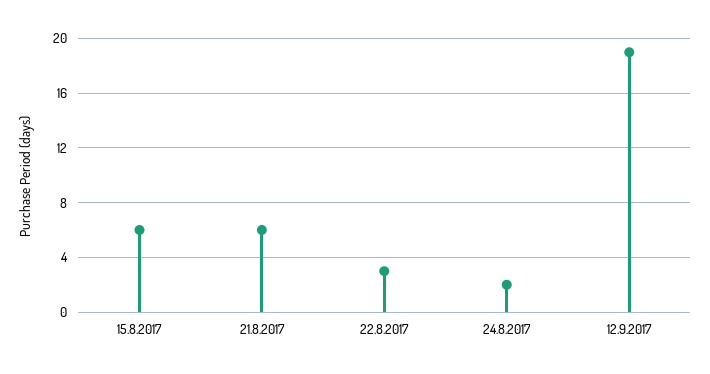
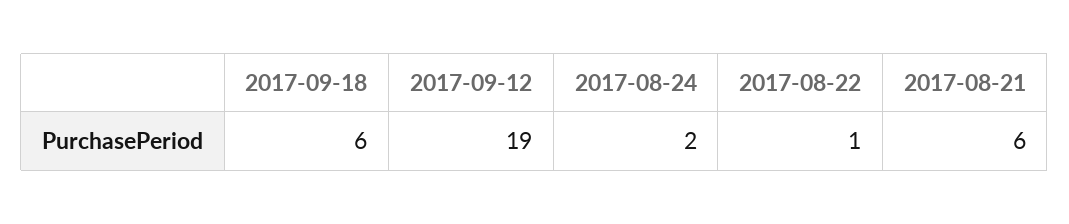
15.8.2017: 6 -> none
22.8.2017: 3 -> 1
2017-09-18: none -> 6

